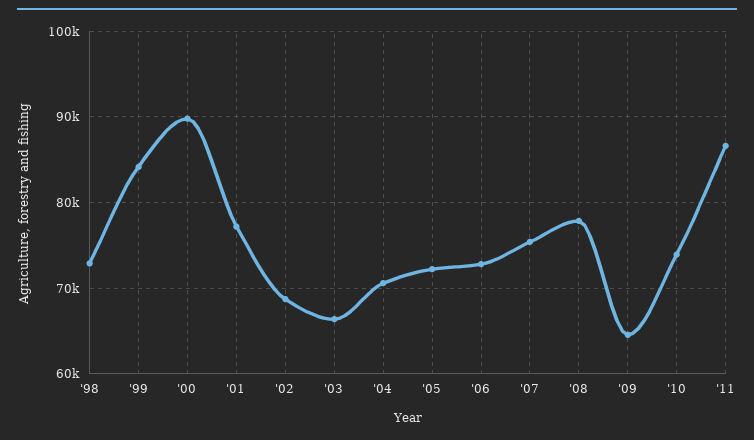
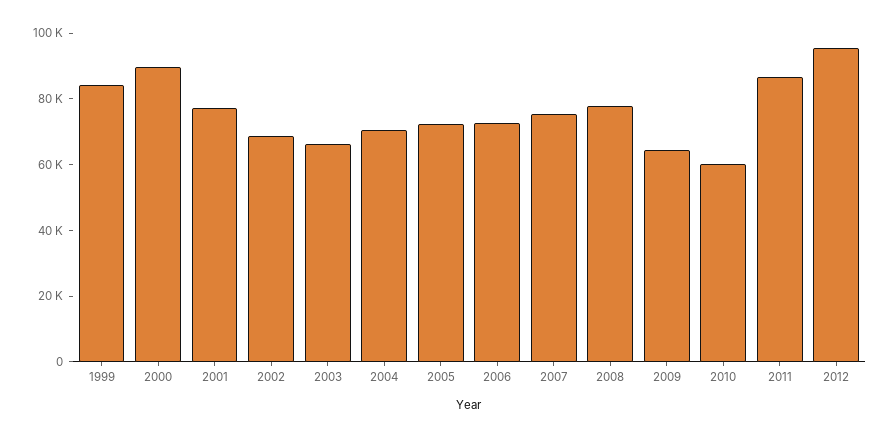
'98: 73000 -> none
'10: 74000 -> 60000
2012: none -> 95000

